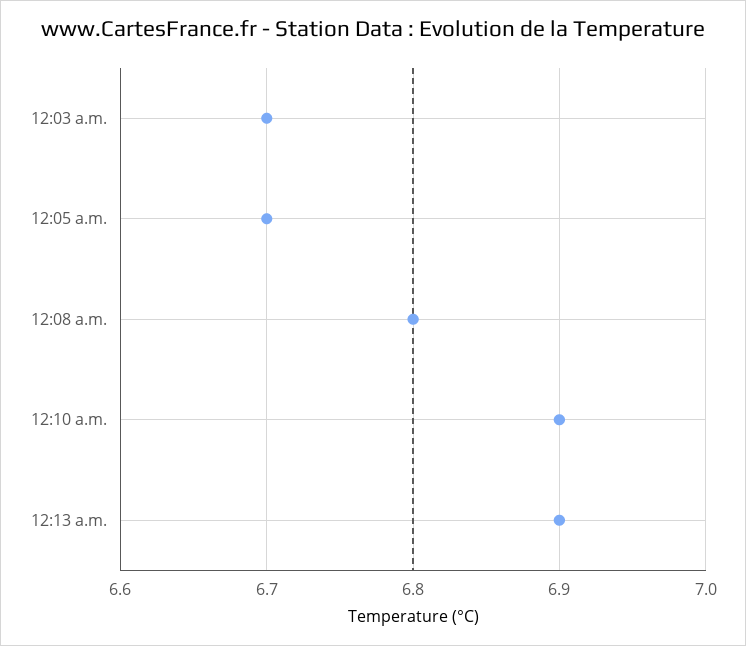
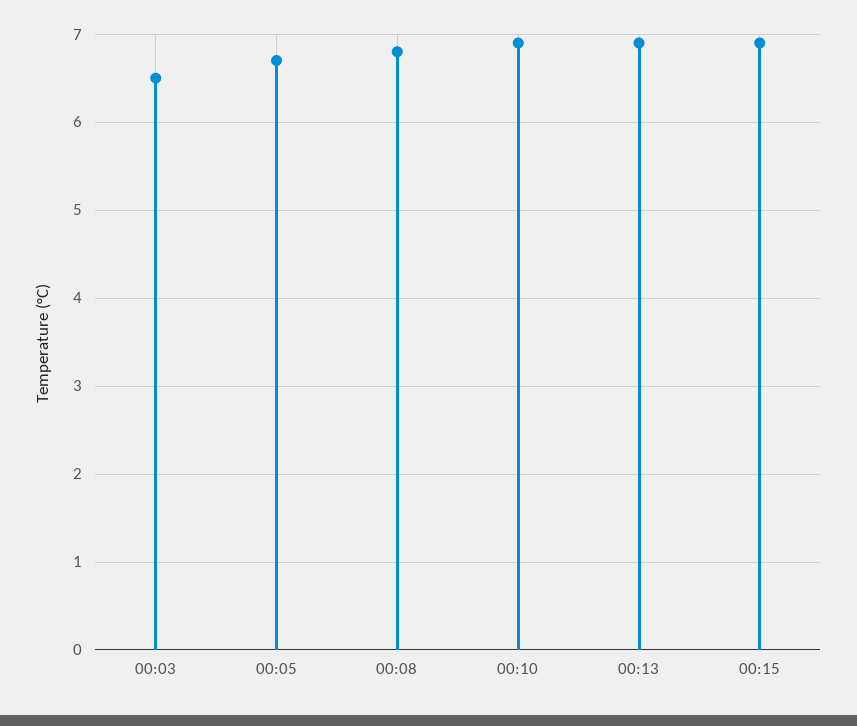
12:03 a.m.: 6.7 -> 6.5
00:15: none -> 6.9

